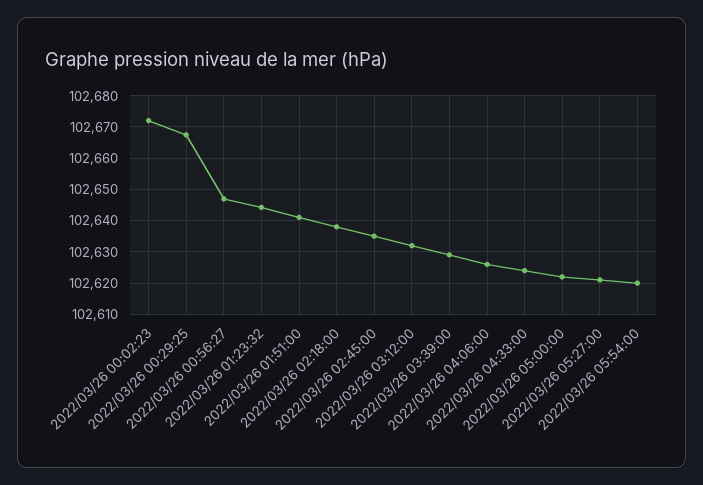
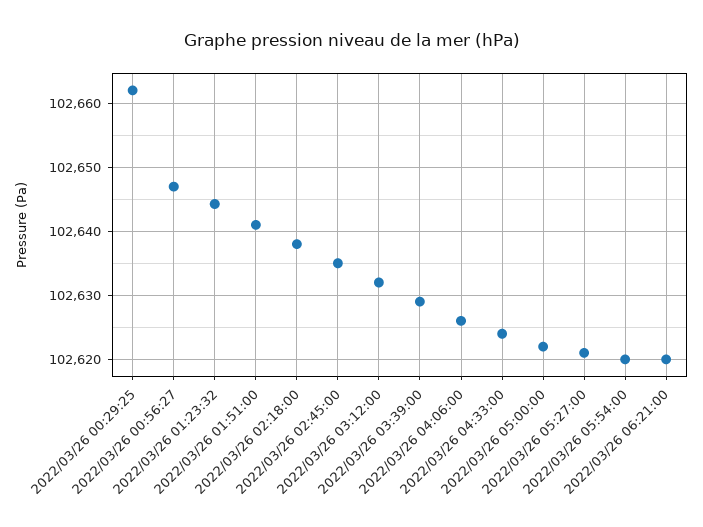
2022/03/26 00:02:23: 102672 -> none
2022/03/26 00:29:25: 102668 -> 102662
2022/03/26 06:21:00: none -> 102620

